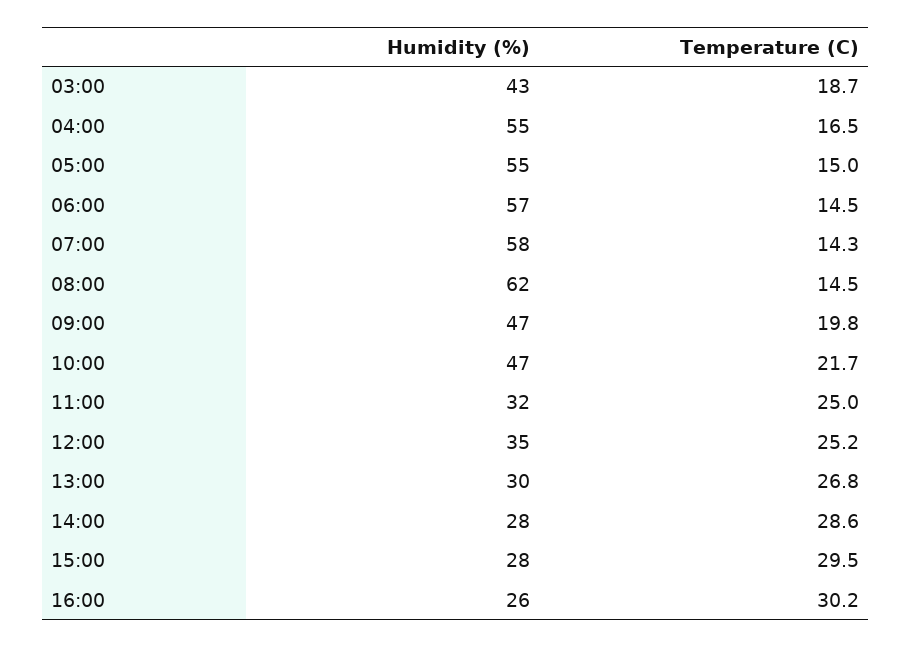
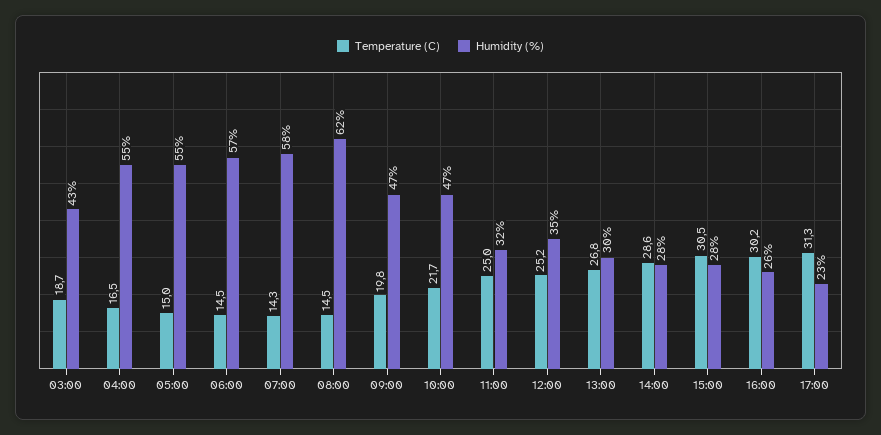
Temperature (C), 15:00: 29.5 -> 30.5
Temperature (C), 17:00: none -> 31.3
Humidity (%), 17:00: none -> 23

